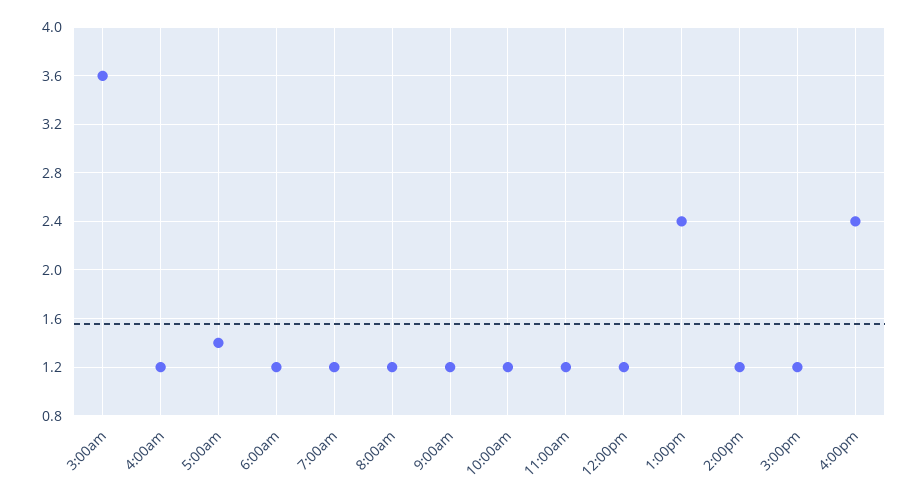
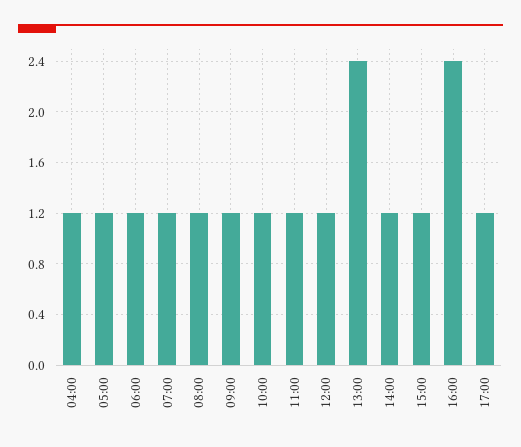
3:00am: 3.6 -> none
5:00am: 1.4 -> 1.2
17:00: none -> 1.2

